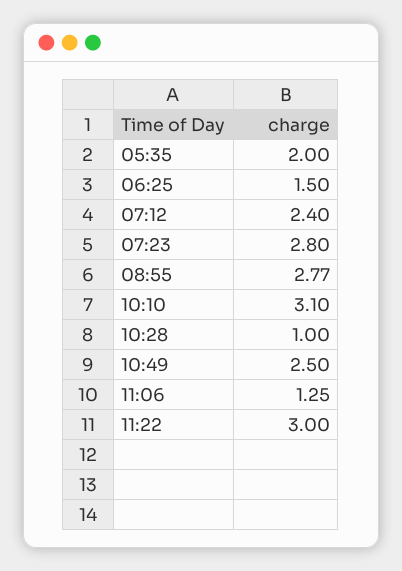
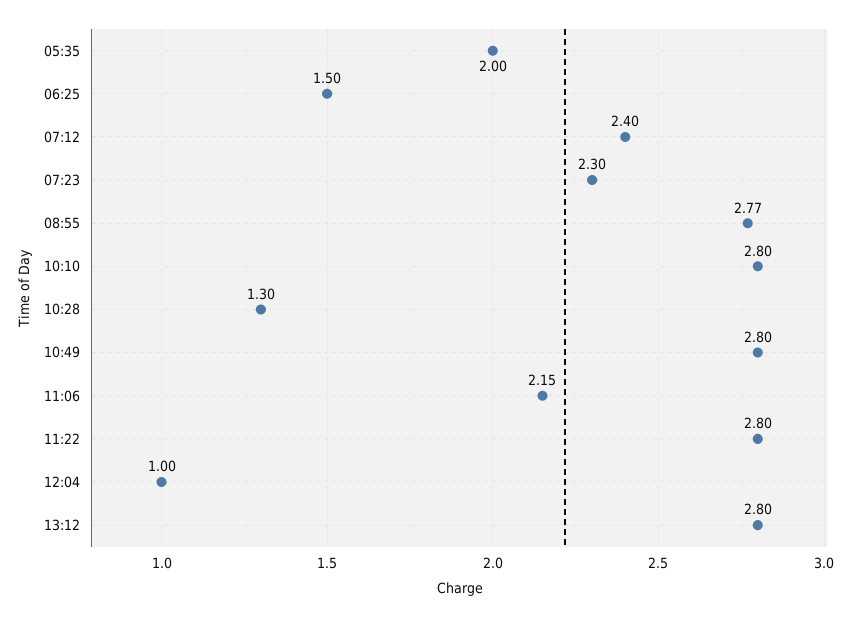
07:23: 2.8 -> 2.3
10:10: 3.1 -> 2.8
10:28: 1 -> 1.3
10:49: 2.5 -> 2.8
11:06: 1.25 -> 2.15
11:22: 3 -> 2.8
12:04: none -> 1
13:12: none -> 2.8

